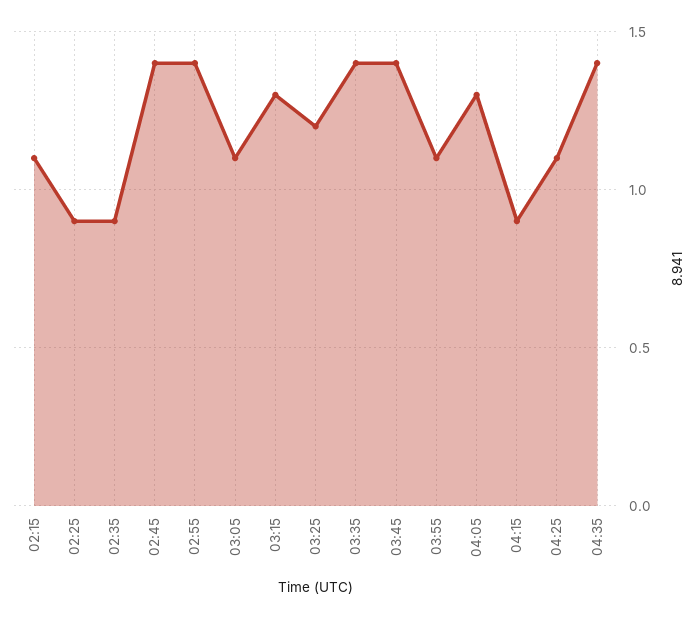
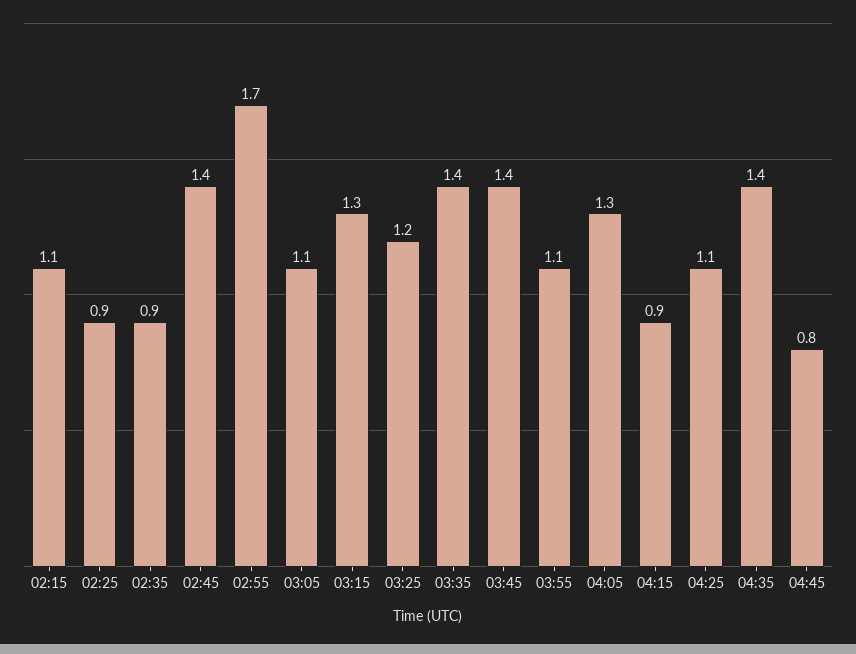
02:55: 1.4 -> 1.7
04:45: none -> 0.8

